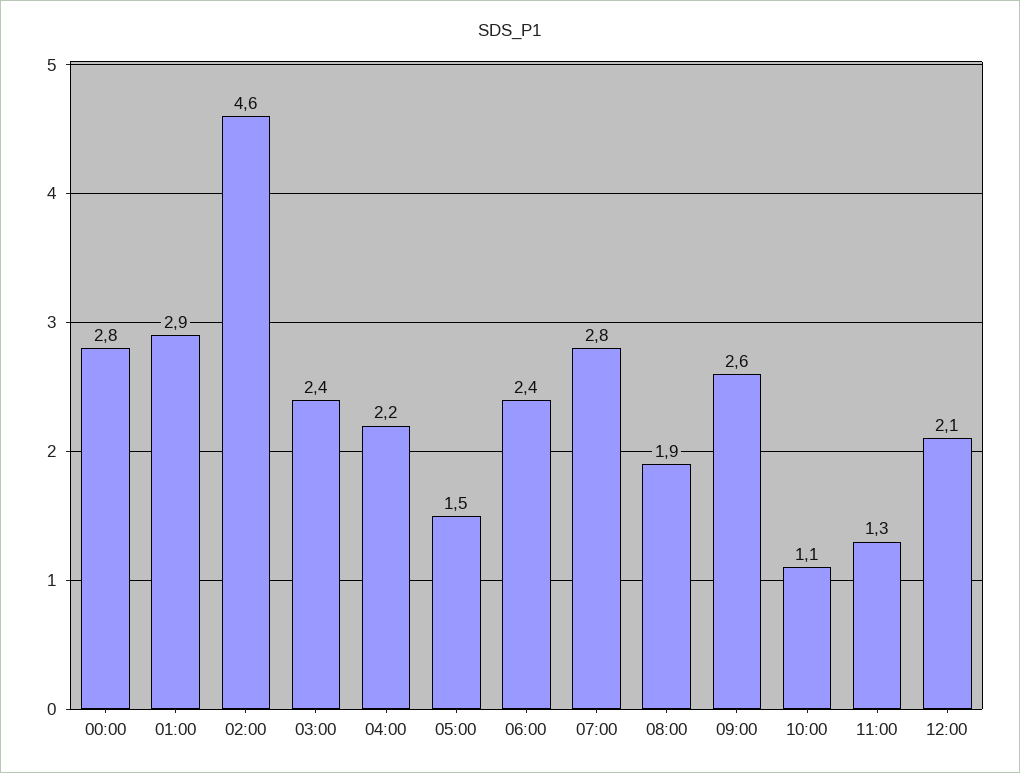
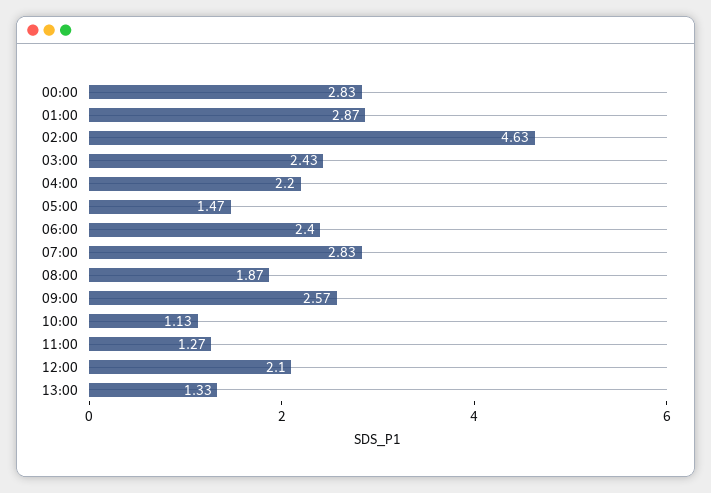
13:00: none -> 1.33

